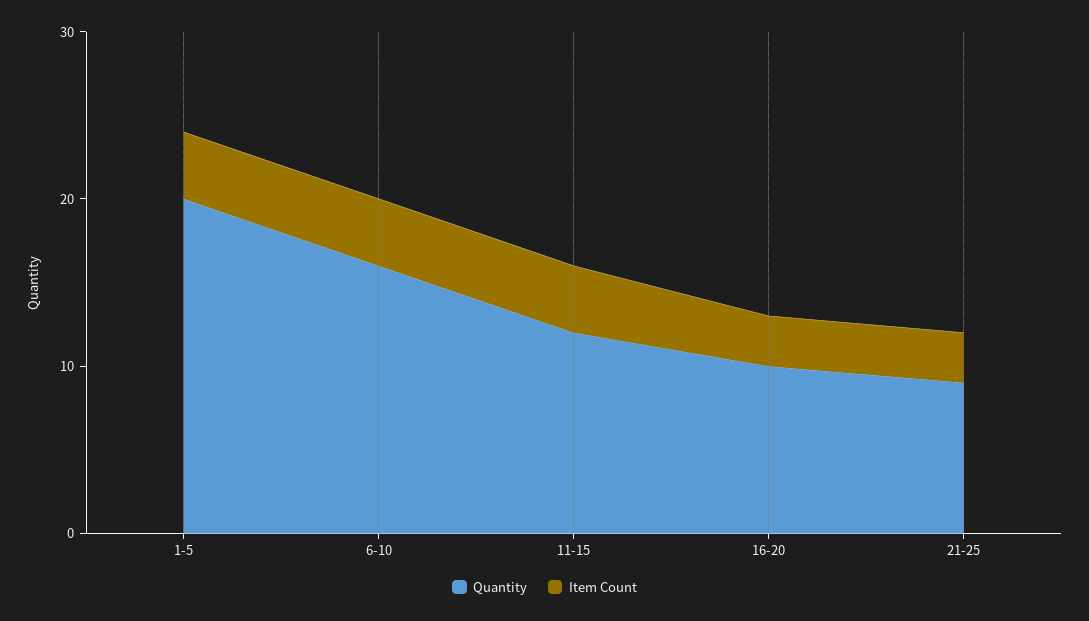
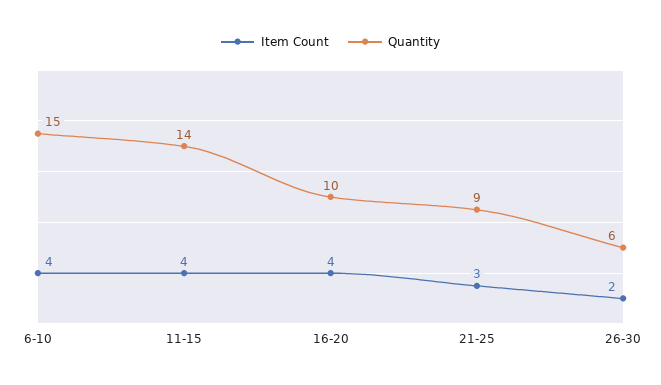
Quantity, 1-5: 20 -> none
Item Count, 1-5: 4 -> none
Quantity, 6-10: 16 -> 15
Quantity, 11-15: 12 -> 14
Item Count, 16-20: 3 -> 4
Item Count, 26-30: none -> 2
Quantity, 26-30: none -> 6

